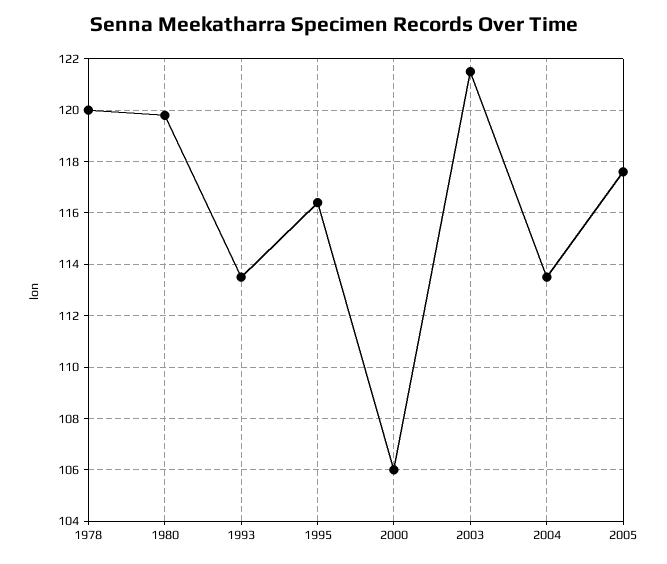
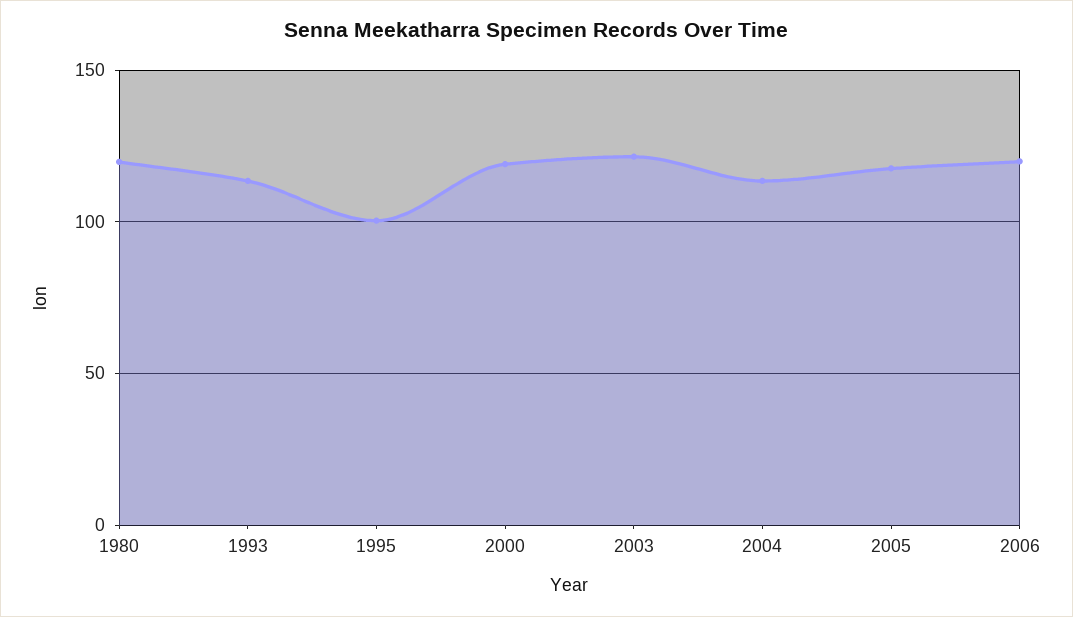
1978: 120 -> none
1995: 116.5 -> 100
2000: 106 -> 120
2006: none -> 120

